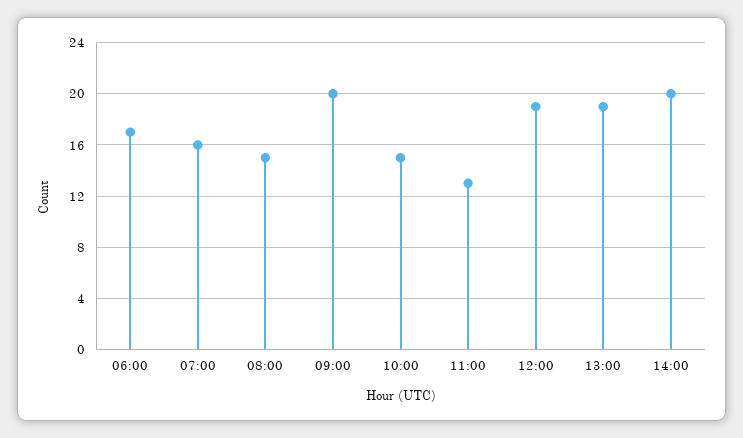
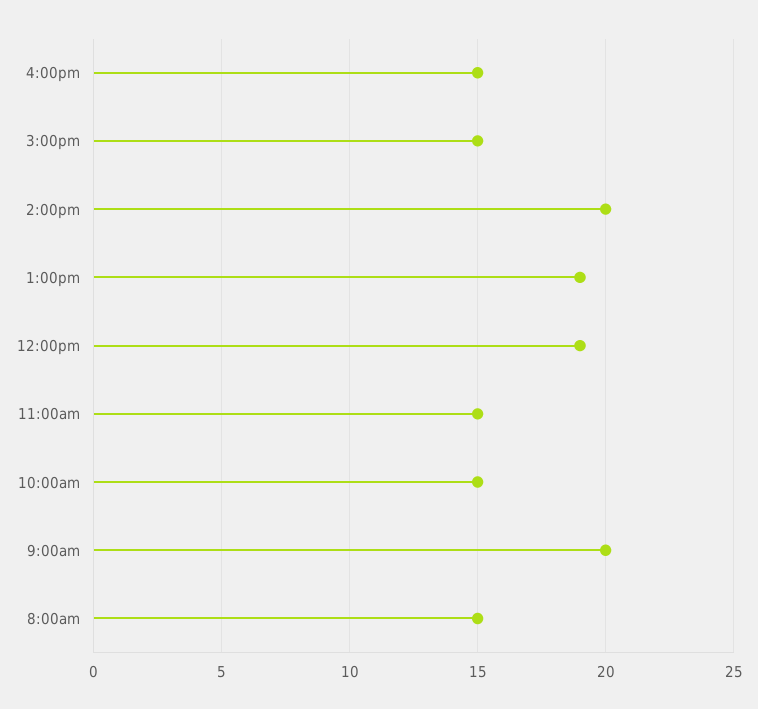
06:00: 17 -> none
07:00: 16 -> none
11:00: 13 -> 15
4:00pm: none -> 15
3:00pm: none -> 15

